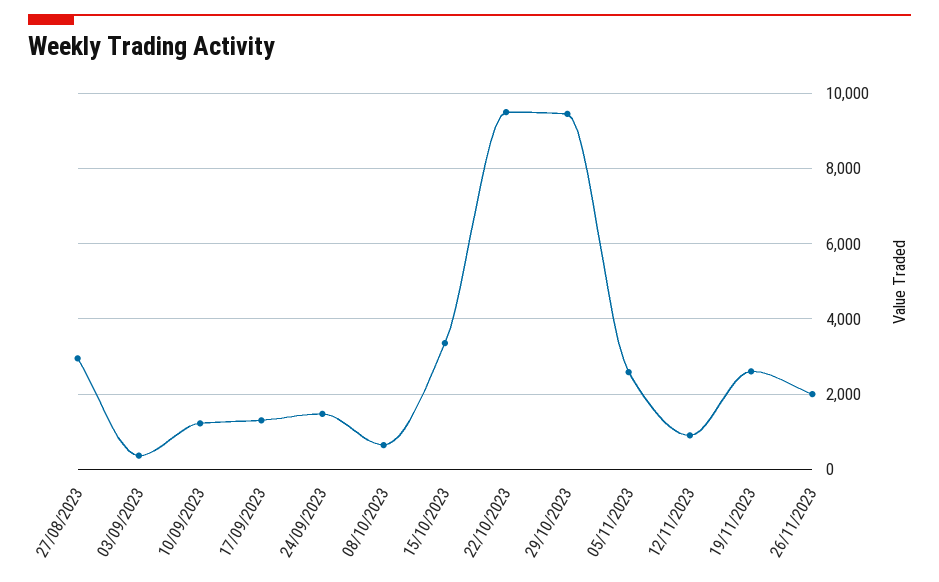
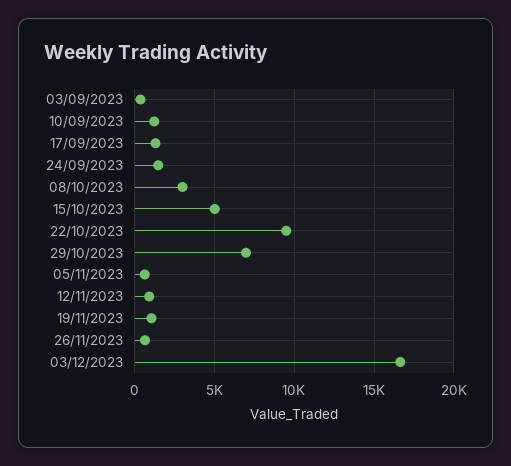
27/08/2023: 3000 -> none
08/10/2023: 600 -> 3000
15/10/2023: 3400 -> 5000
29/10/2023: 9400 -> 7000
05/11/2023: 2600 -> 500
19/11/2023: 2600 -> 1000
26/11/2023: 2000 -> 500
03/12/2023: none -> 16500

